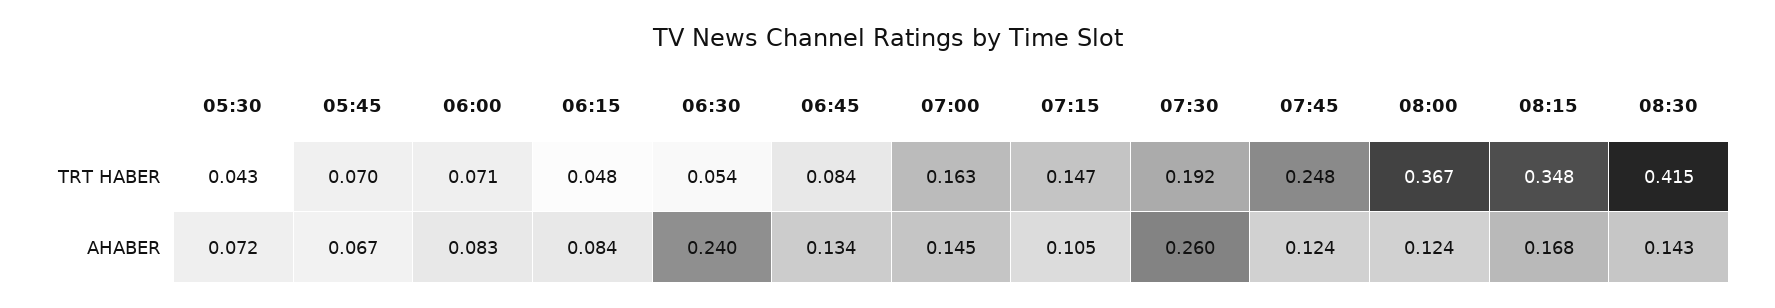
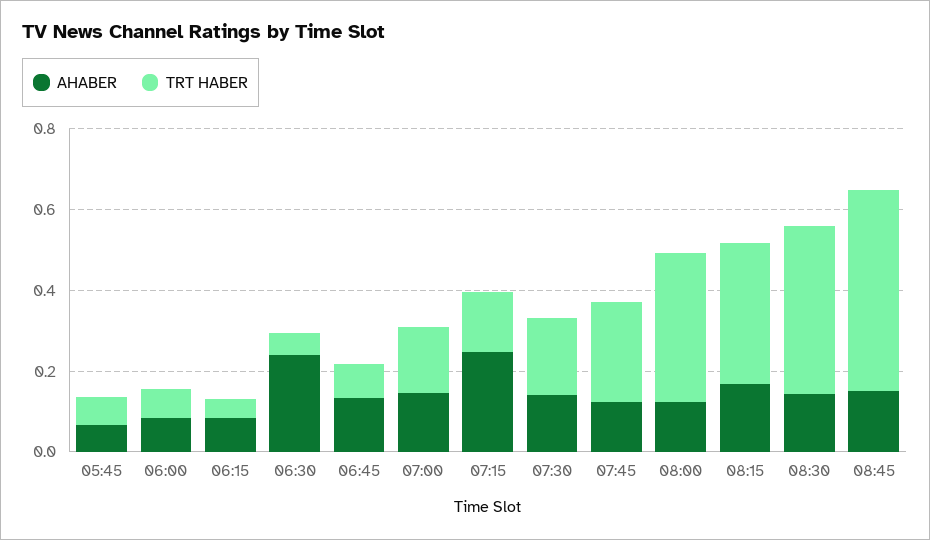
TRT HABER, 05:30: 0.043 -> none
AHABER, 05:30: 0.072 -> none
AHABER, 07:15: 0.105 -> 0.25
AHABER, 07:30: 0.26 -> 0.15
AHABER, 08:45: none -> 0.15
TRT HABER, 08:45: none -> 0.5

